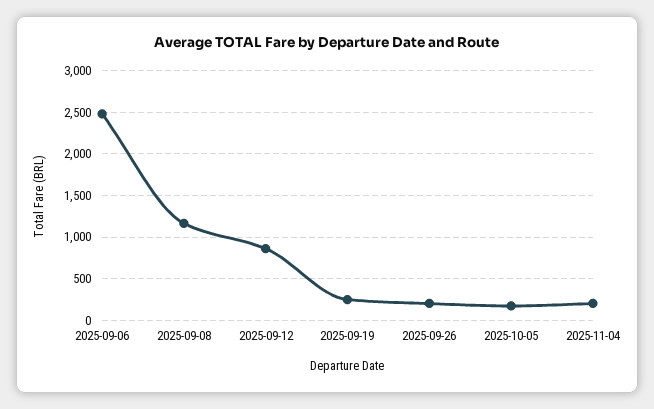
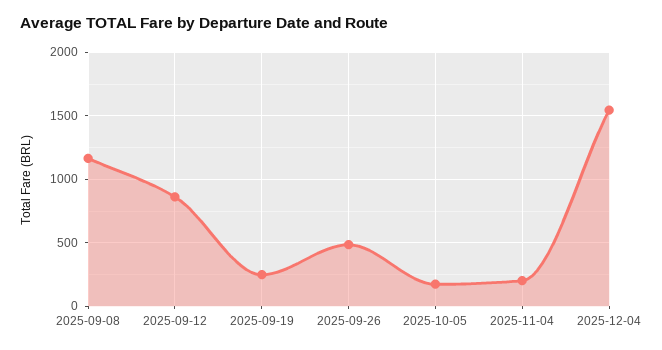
2025-09-06: 2500 -> none
2025-09-26: 200 -> 500
2025-12-04: none -> 1550

